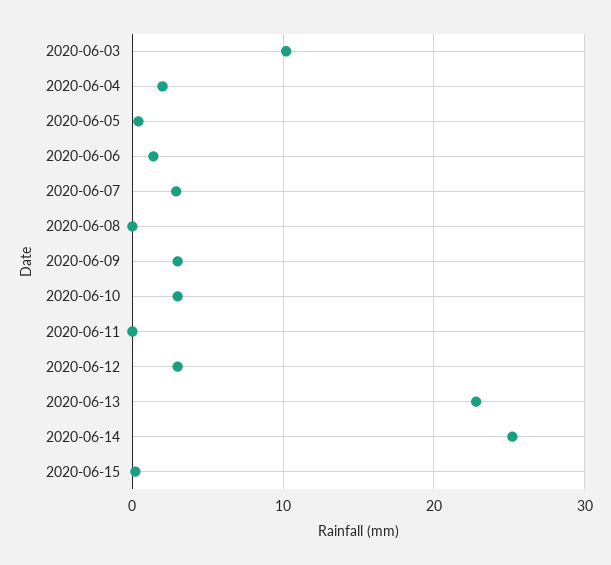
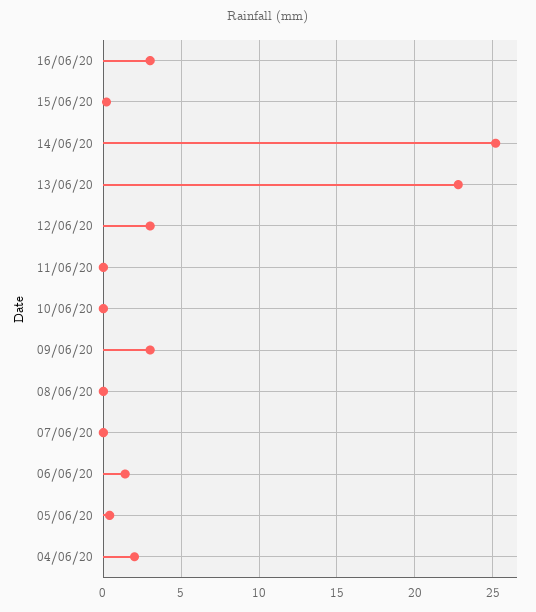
2020-06-03: 10 -> none
2020-06-07: 3 -> 0
2020-06-10: 3 -> 0
16/06/20: none -> 3

